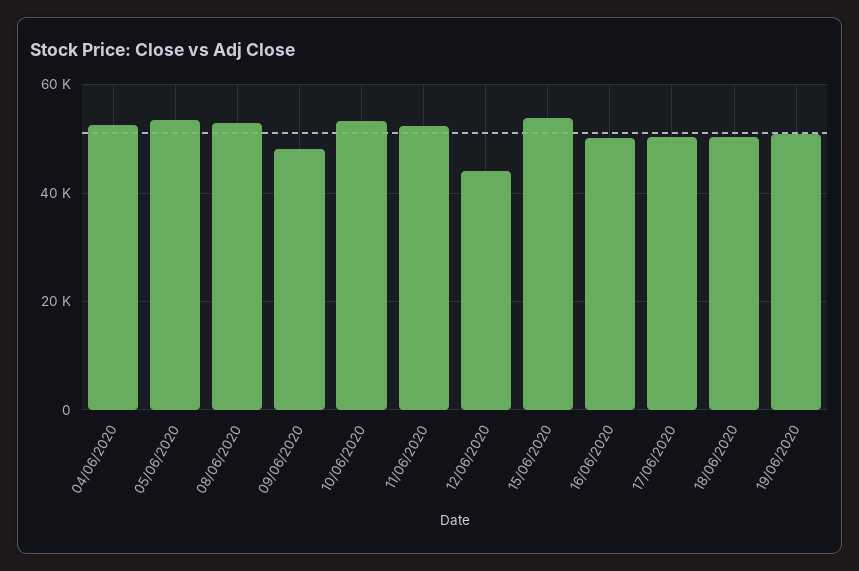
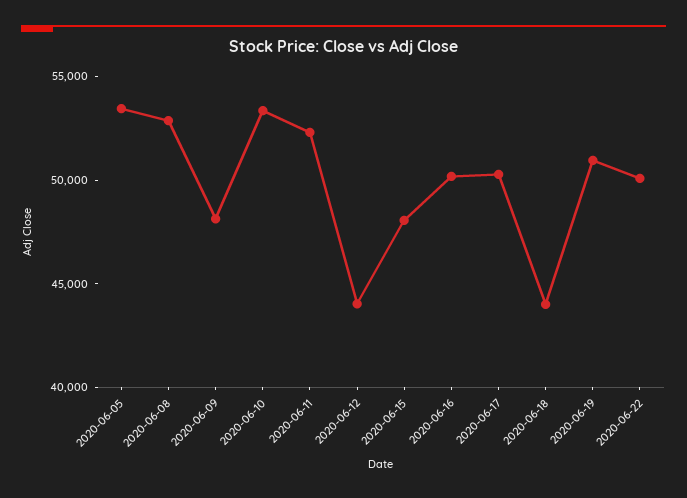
04/06/2020: 52000 -> none
15/06/2020: 54000 -> 48000
18/06/2020: 50000 -> 44000
2020-06-22: none -> 50000

